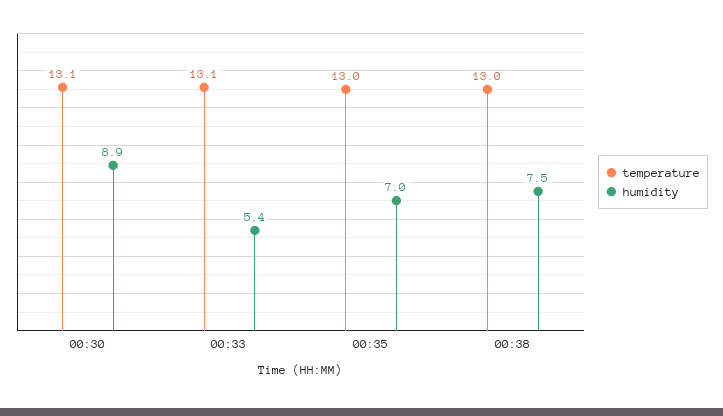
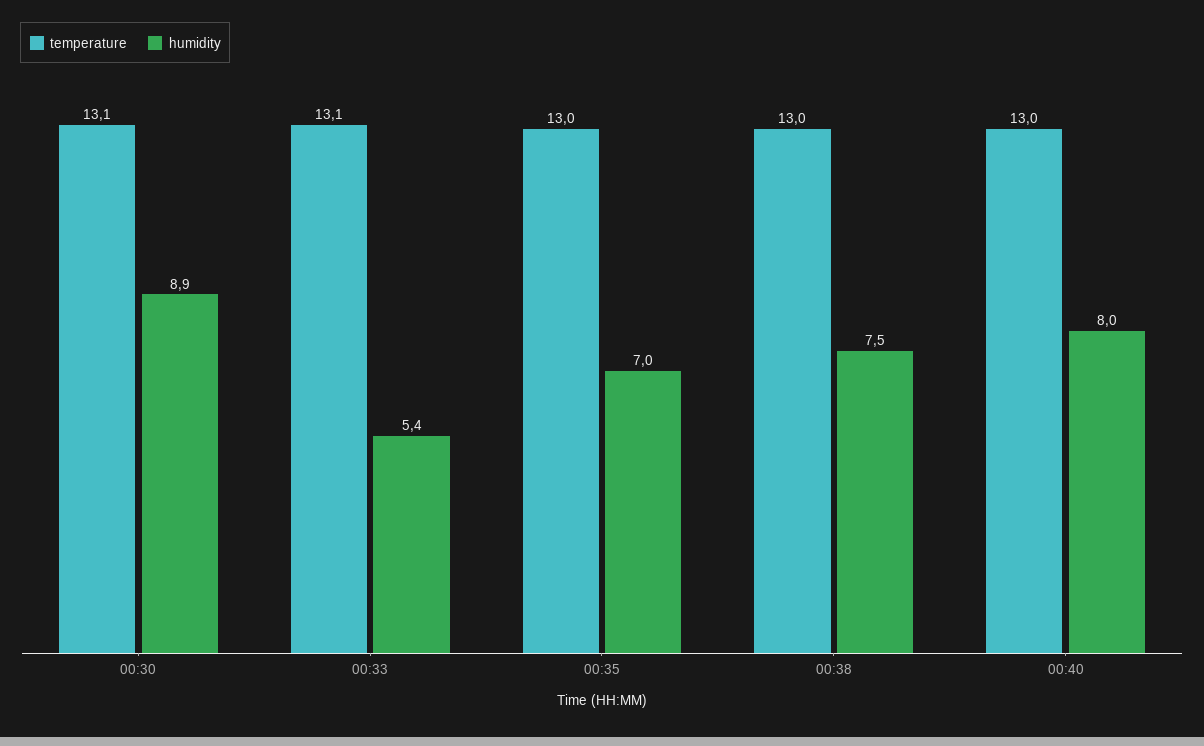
temperature, 00:40: none -> 13
humidity, 00:40: none -> 8

